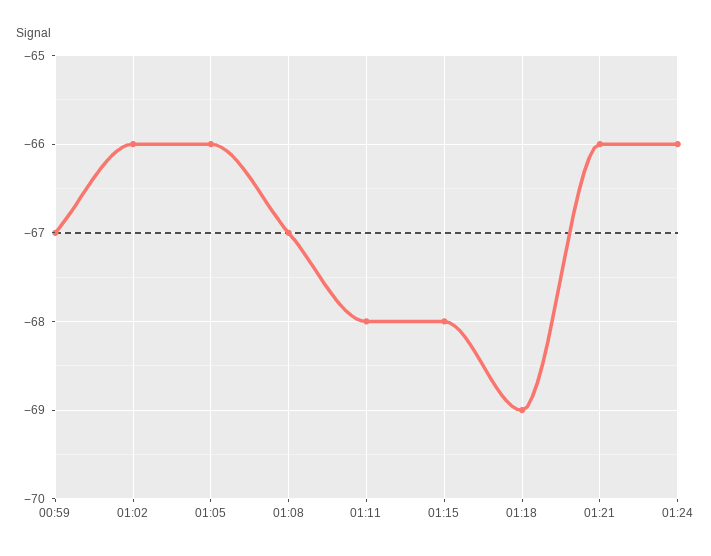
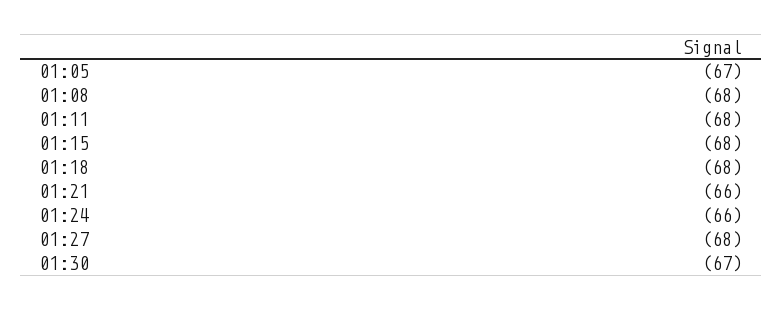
00:59: -67 -> none
01:02: -66 -> none
01:05: -66 -> -67
01:08: -67 -> -68
01:18: -69 -> -68
01:27: none -> -68
01:30: none -> -67

